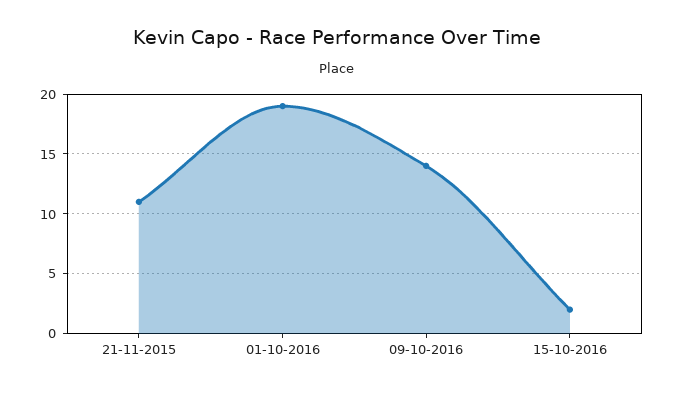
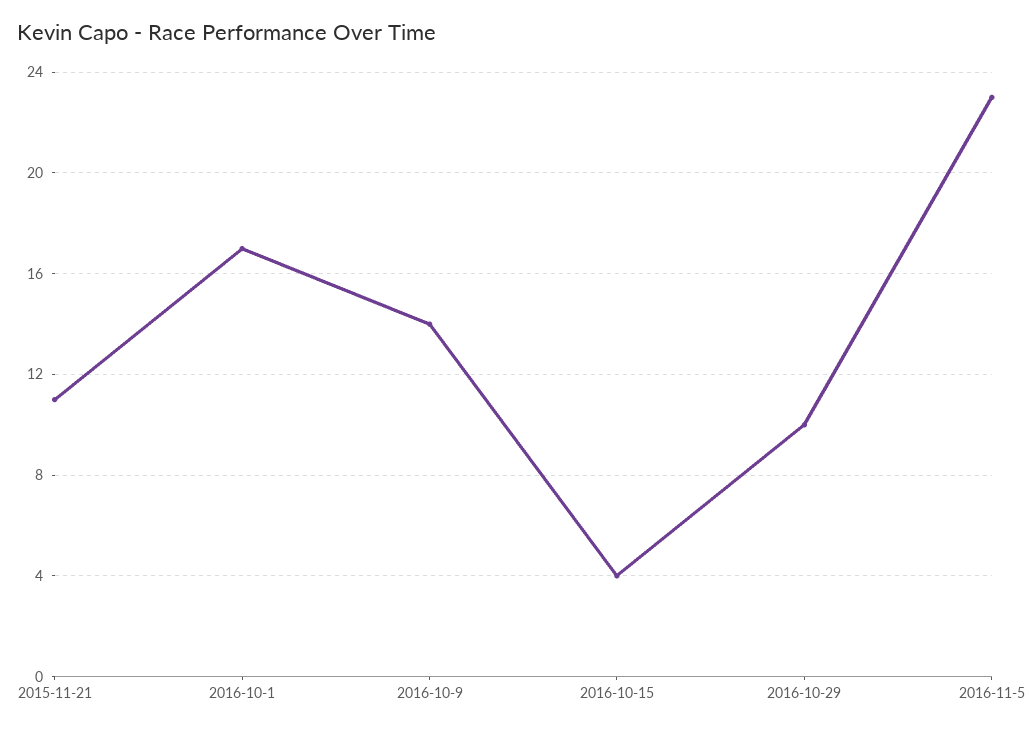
01-10-2016: 19 -> 17
15-10-2016: 2 -> 4
2016-10-29: none -> 10
2016-11-5: none -> 23

